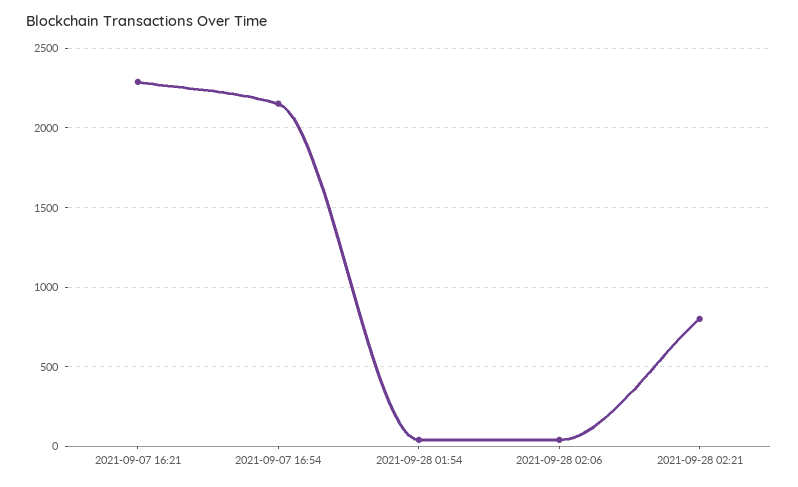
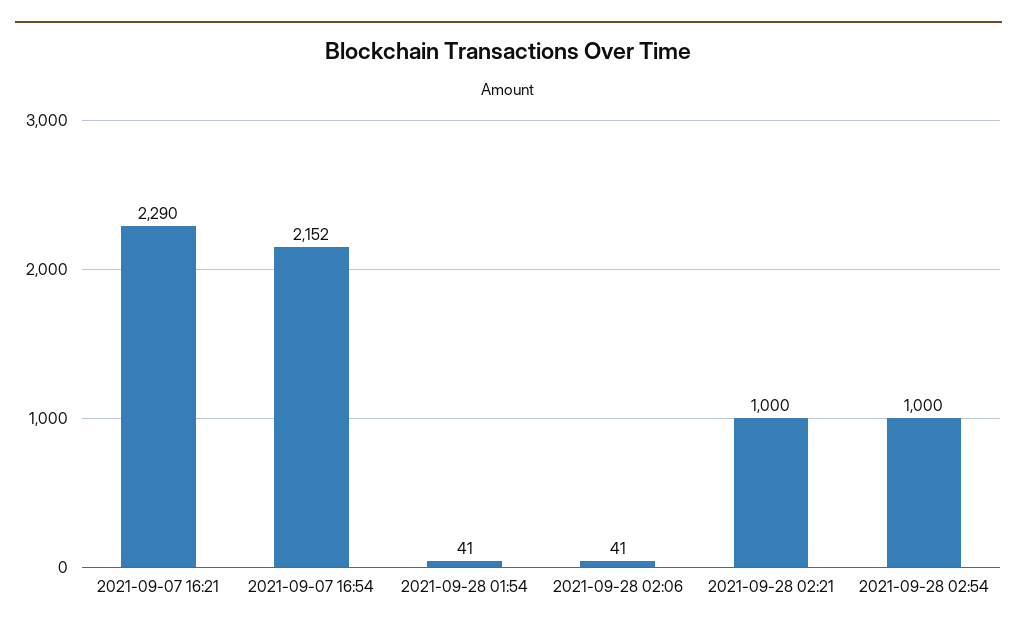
2021-09-28 02:21: 800 -> 1000
2021-09-28 02:54: none -> 1000

